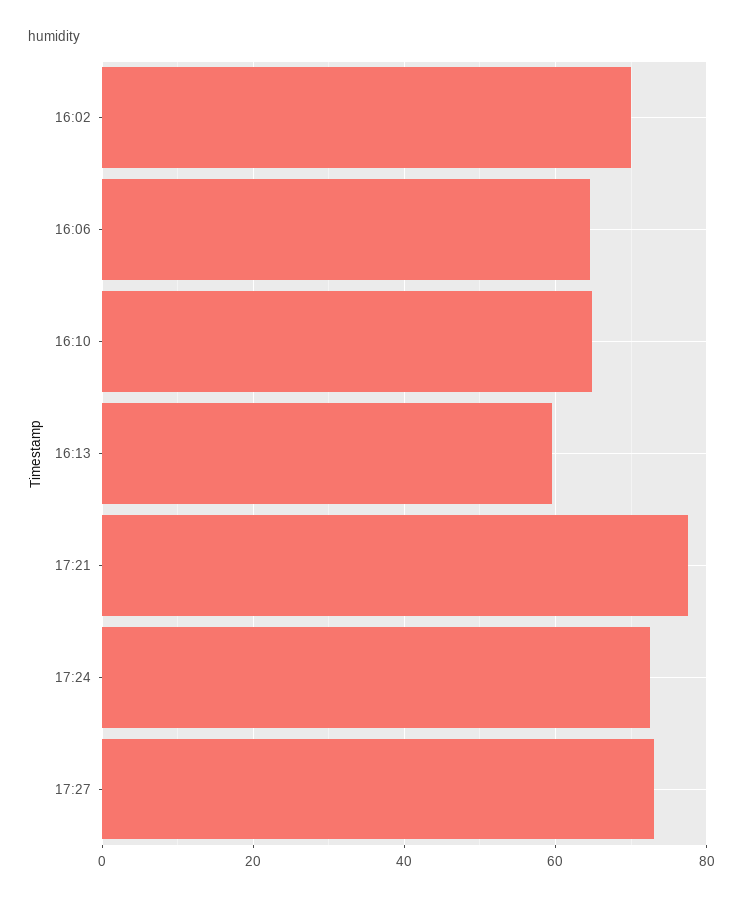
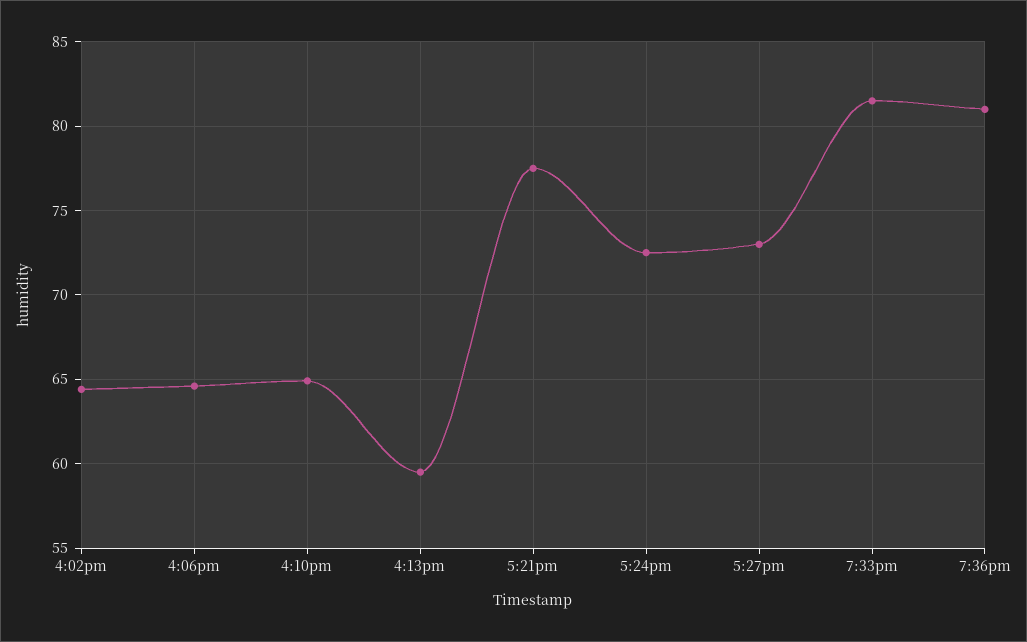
16:02: 70 -> 64.5
7:33pm: none -> 81.5
7:36pm: none -> 81

